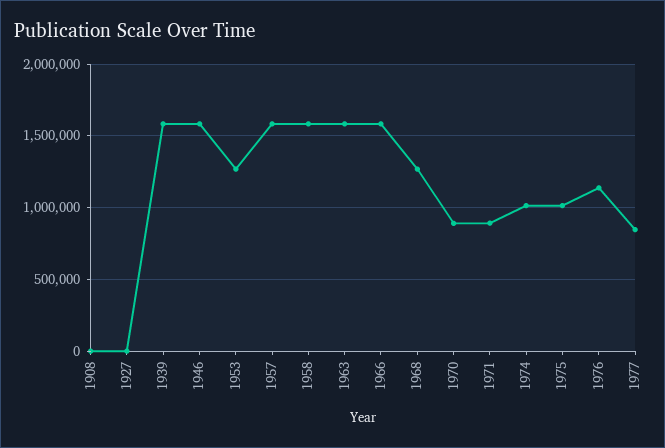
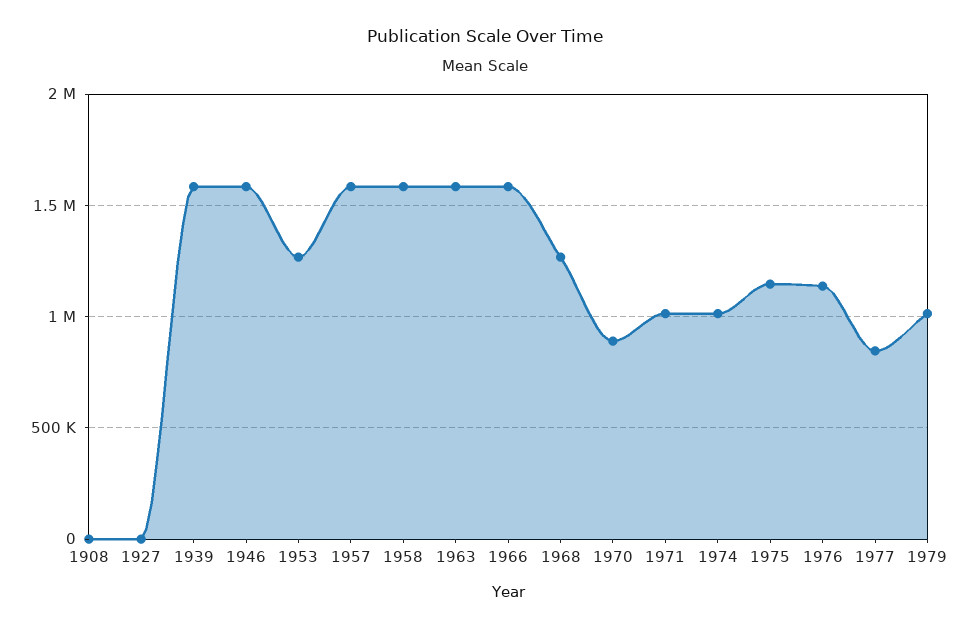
1971: 900000 -> 1000000
1975: 1000000 -> 1150000
1979: none -> 1000000

